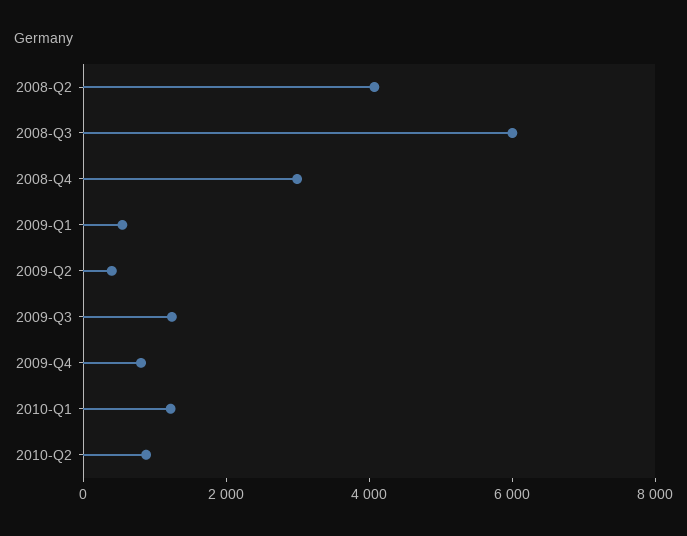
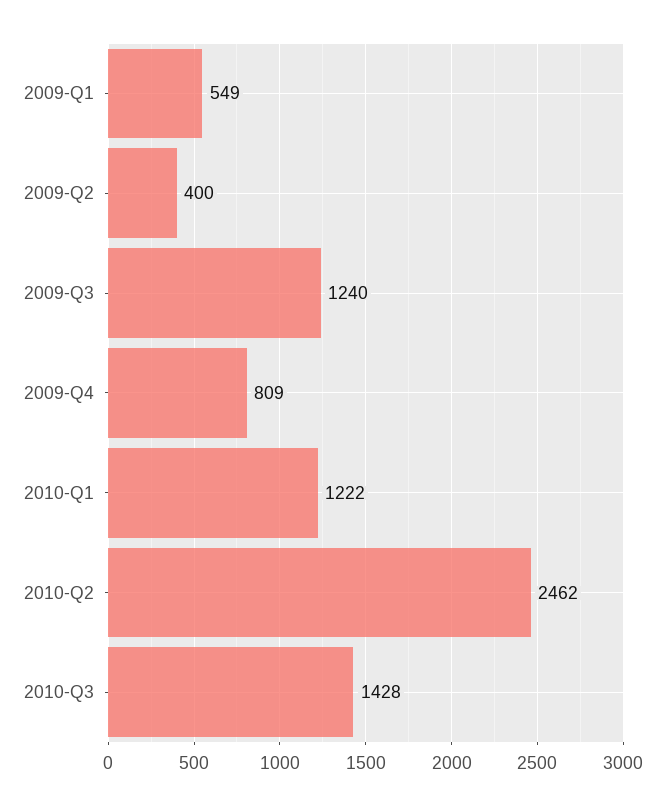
2008-Q2: 4000 -> none
2008-Q3: 6000 -> none
2008-Q4: 3000 -> none
2010-Q2: 1000 -> 2462
2010-Q3: none -> 1428

